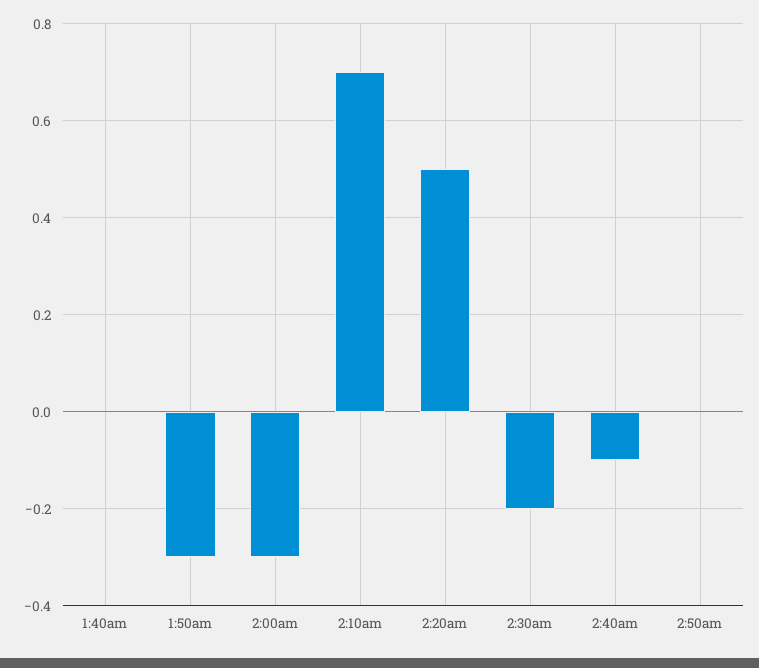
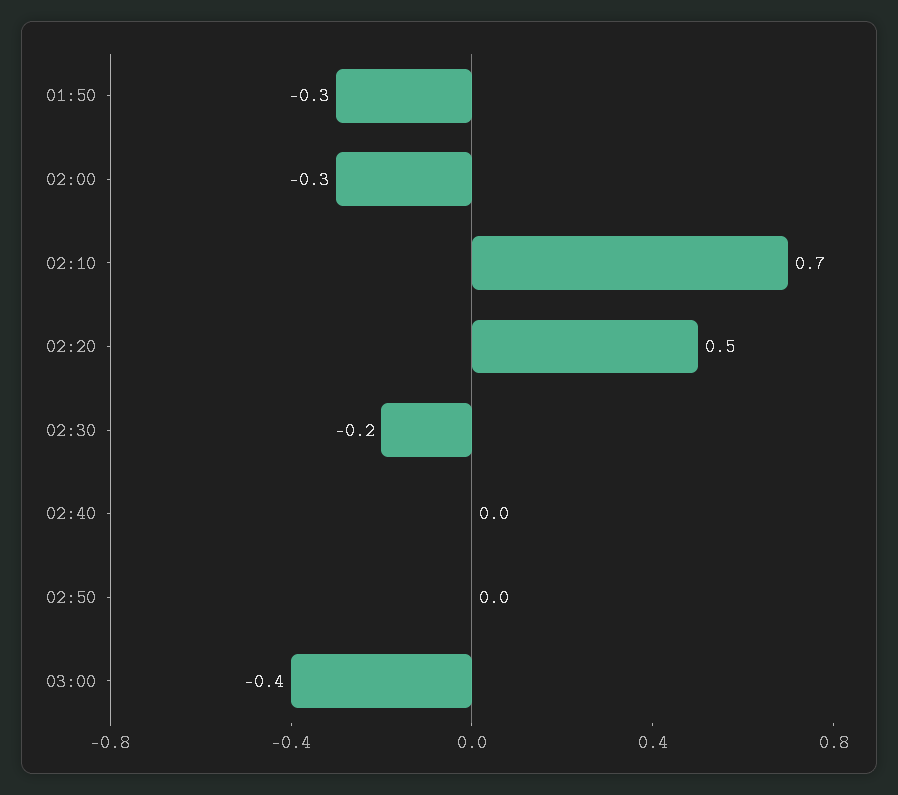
1:40am: 0 -> none
2:40am: -0.1 -> 0
03:00: none -> -0.4

